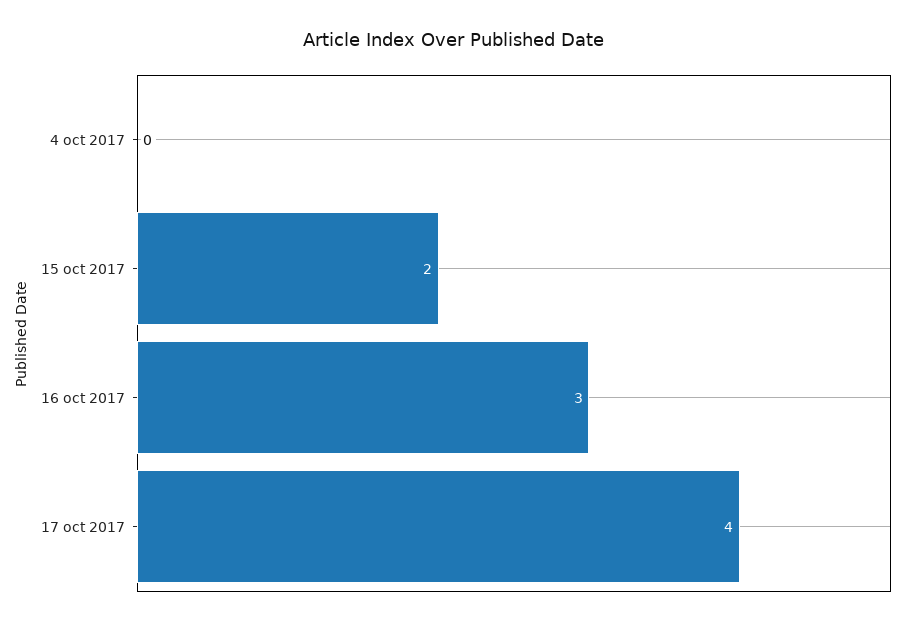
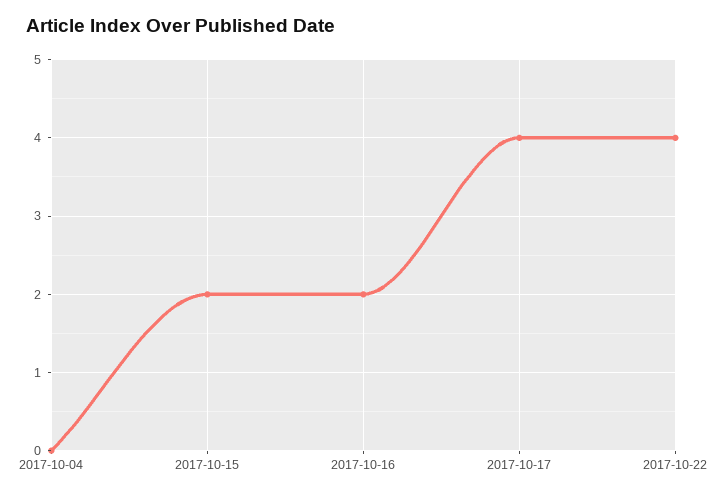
16 oct 2017: 3 -> 2
2017-10-22: none -> 4

